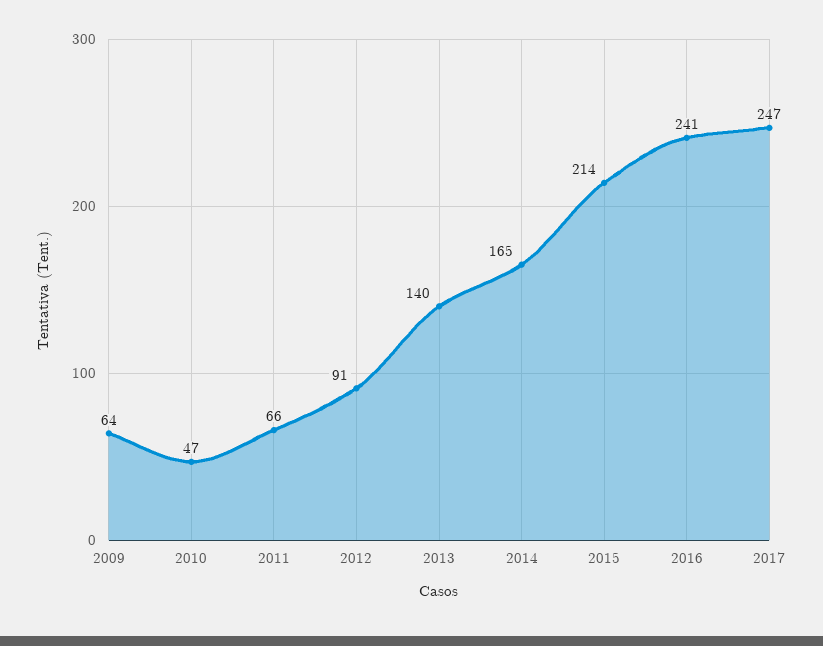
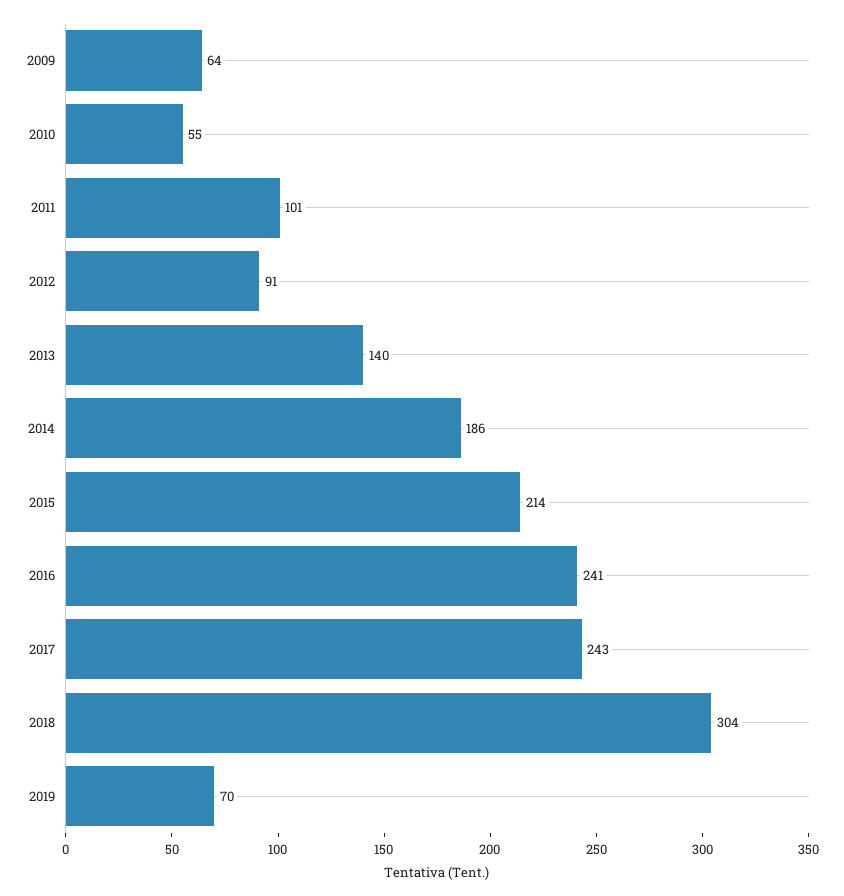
2010: 47 -> 55
2011: 66 -> 101
2014: 165 -> 186
2017: 247 -> 243
2018: none -> 304
2019: none -> 70

